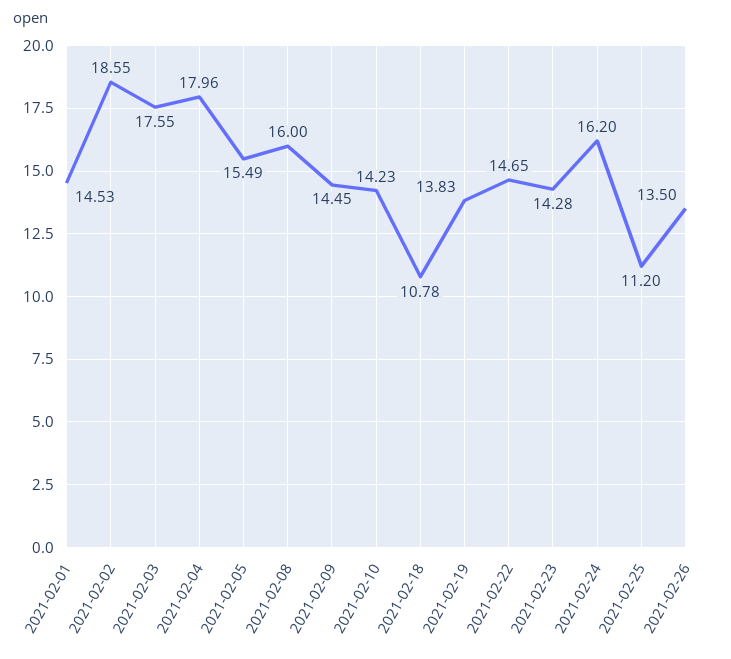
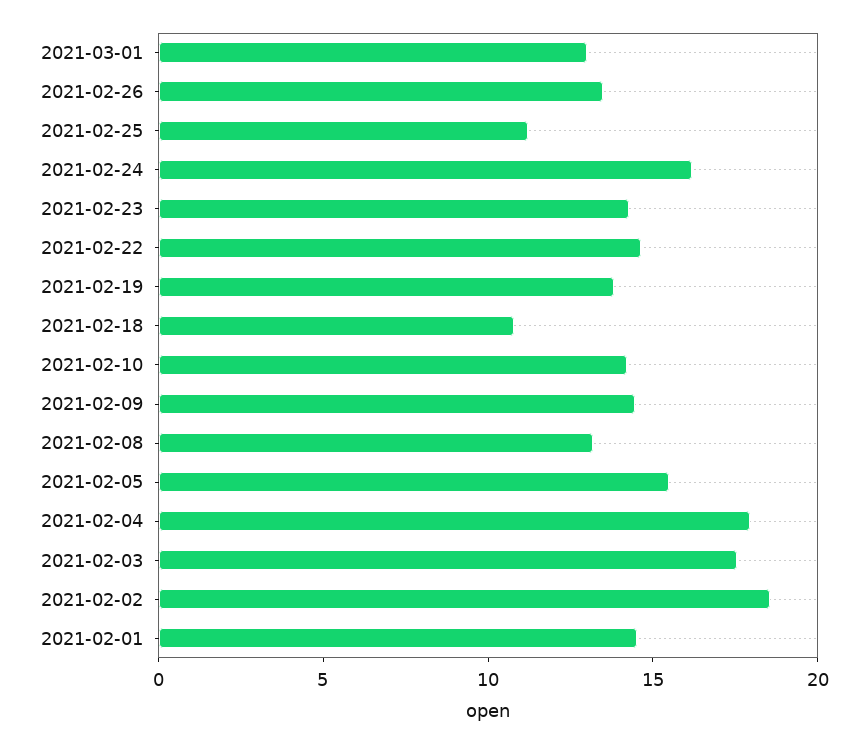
2021-02-08: 16 -> 13
2021-03-01: none -> 13

